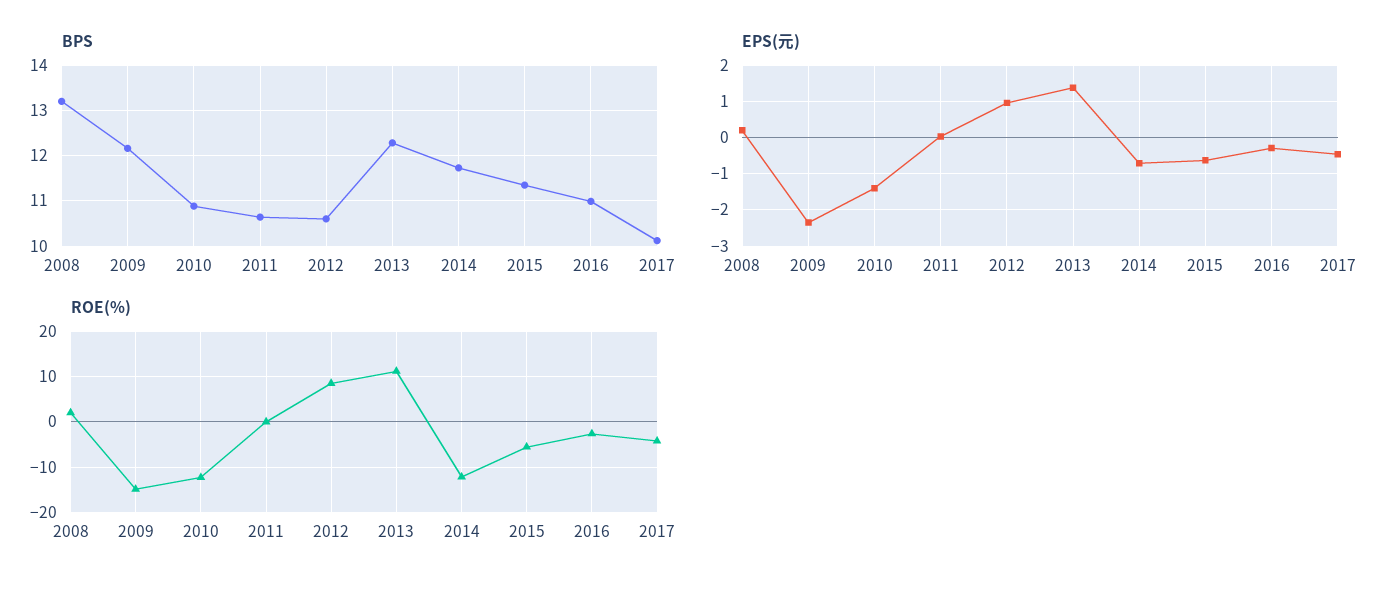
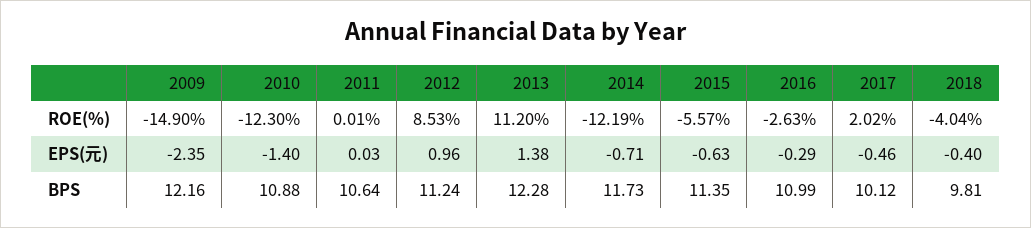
BPS, 2008: 13.2 -> none
BPS, 2012: 10.6 -> 11.24
EPS(元), 2008: 0.2 -> none
ROE(%), 2008: 2 -> none
ROE(%), 2017: -4 -> 2.02
ROE(%), 2018: none -> -4.04
EPS(元), 2018: none -> -0.4
BPS, 2018: none -> 9.81

